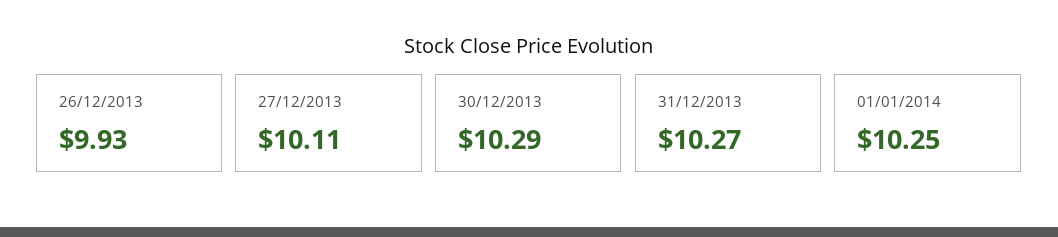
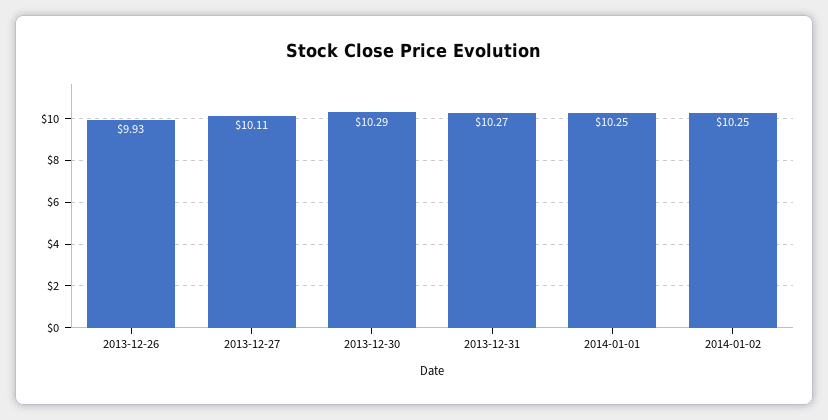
2014-01-02: none -> 10.25

